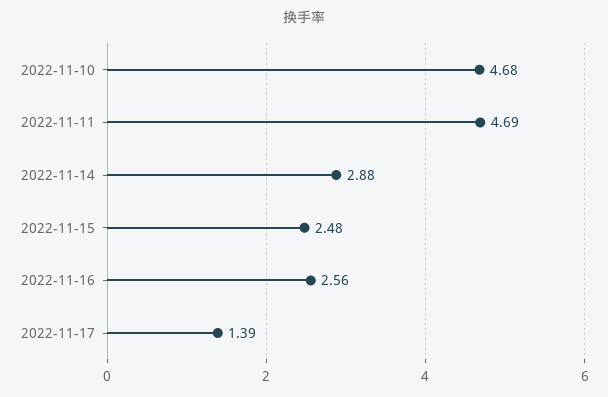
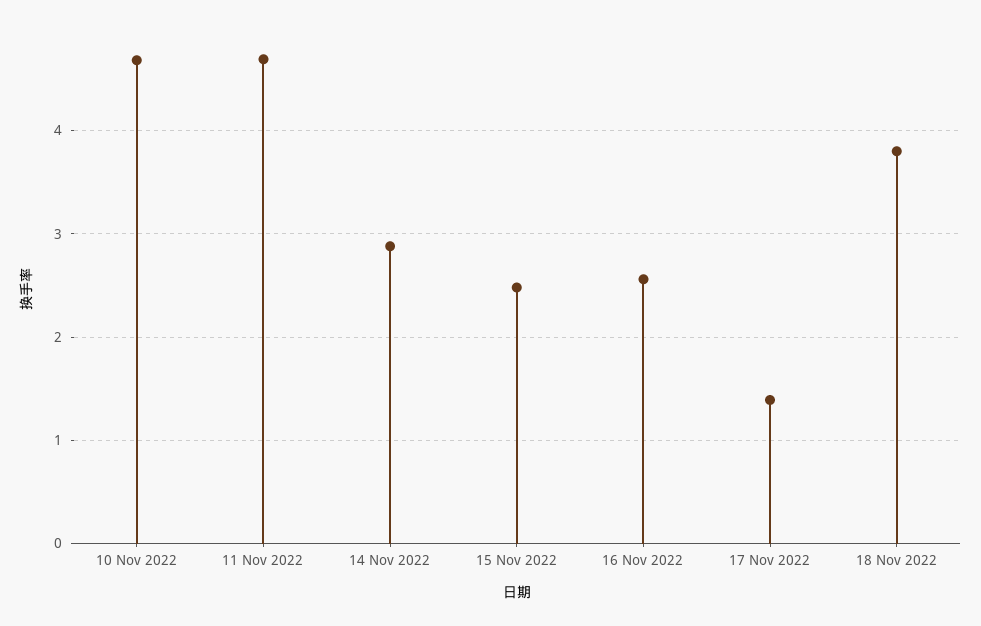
18 Nov 2022: none -> 3.8

